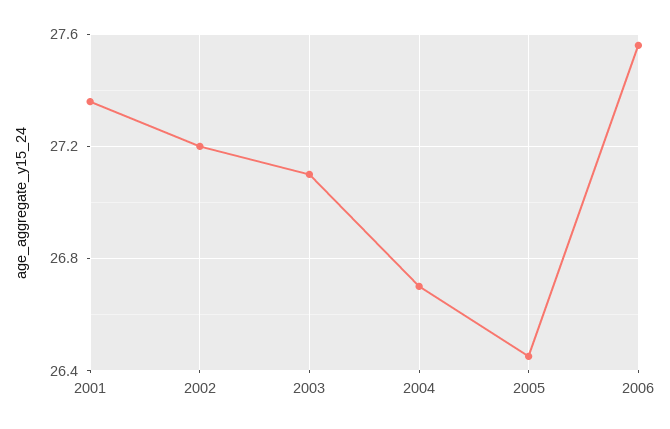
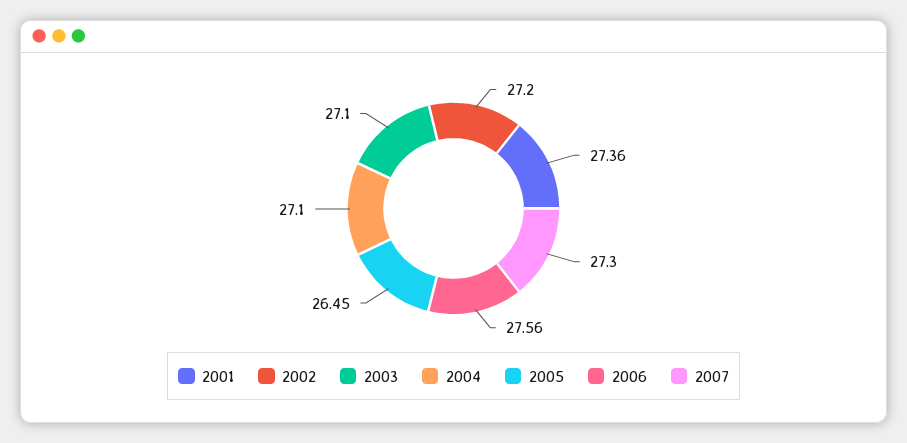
2004: 26.7 -> 27.1
2007: none -> 27.3

